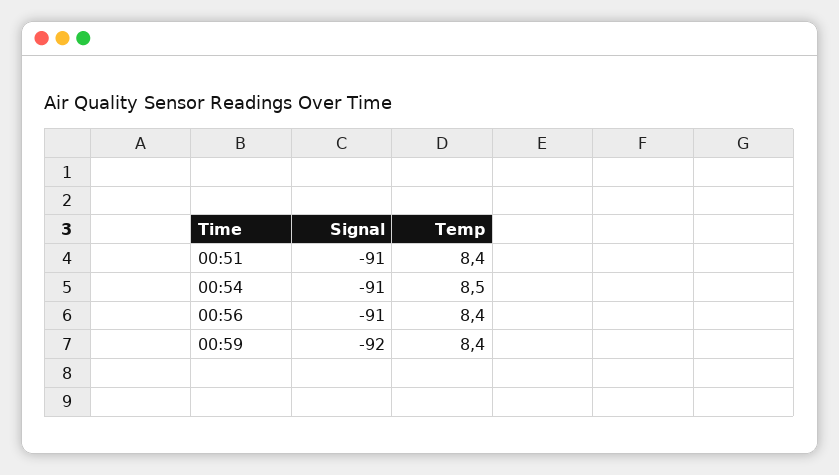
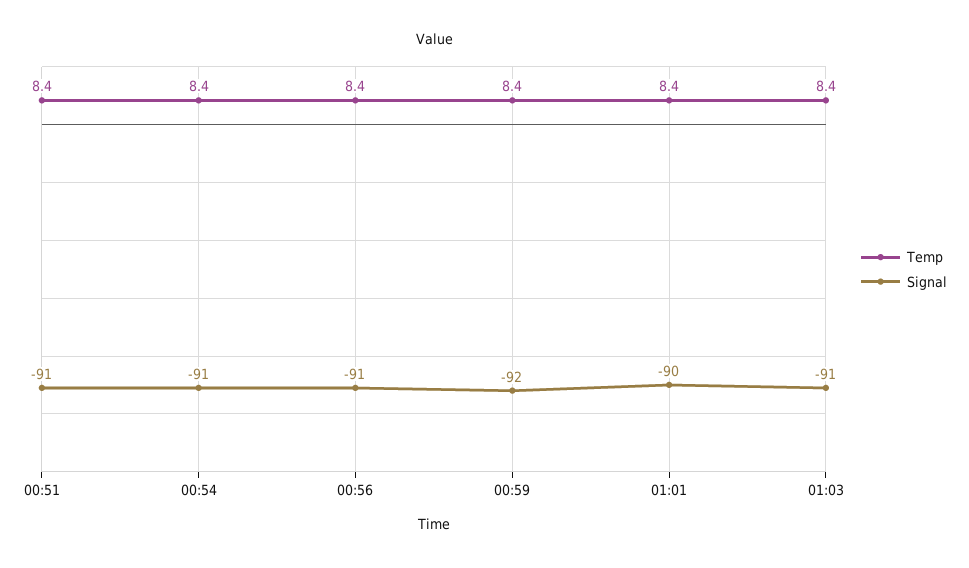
Temp, 00:54: 8.5 -> 8.4
Temp, 01:01: none -> 8.4
Signal, 01:01: none -> -90
Temp, 01:03: none -> 8.4
Signal, 01:03: none -> -91

